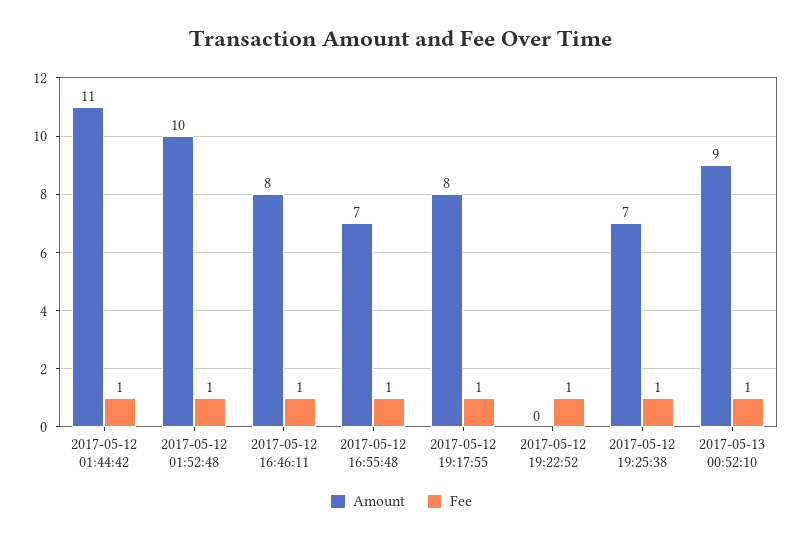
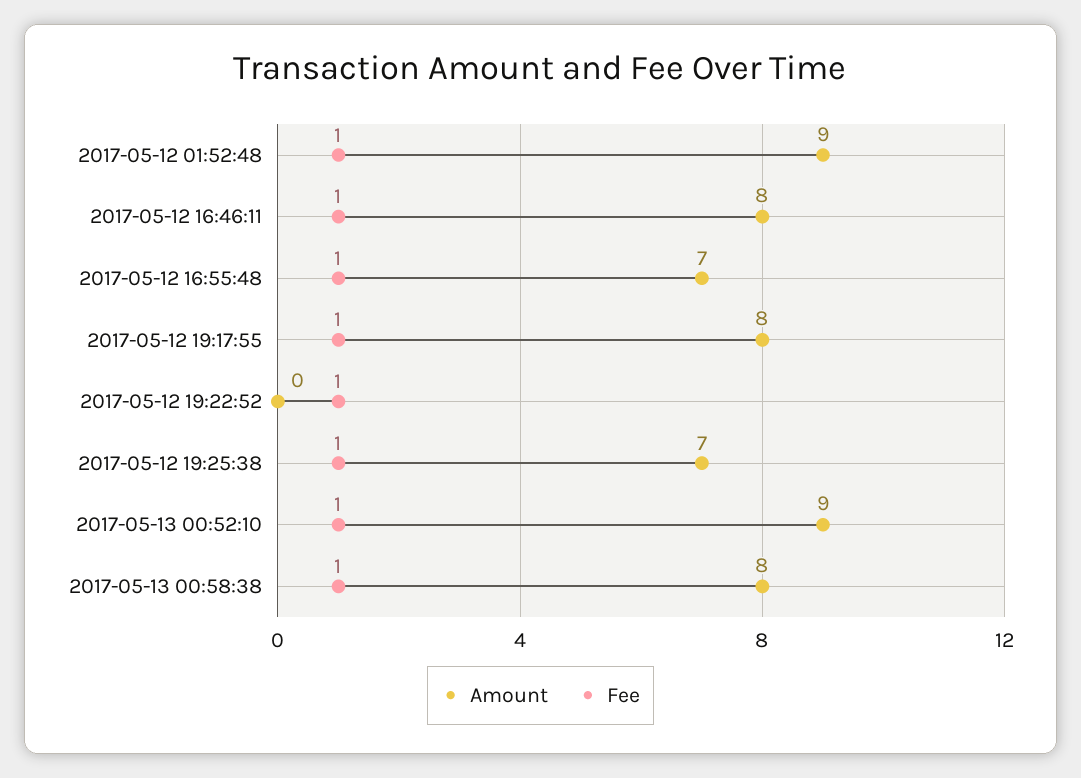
Amount, 2017-05-12 01:44:42: 11 -> none
Fee, 2017-05-12 01:44:42: 1 -> none
Amount, 2017-05-12 01:52:48: 10 -> 9
Amount, 2017-05-13 00:58:38: none -> 8
Fee, 2017-05-13 00:58:38: none -> 1

